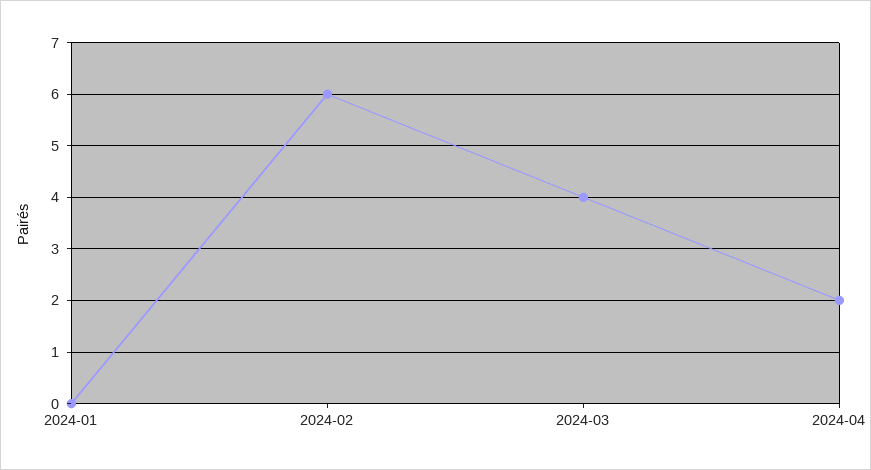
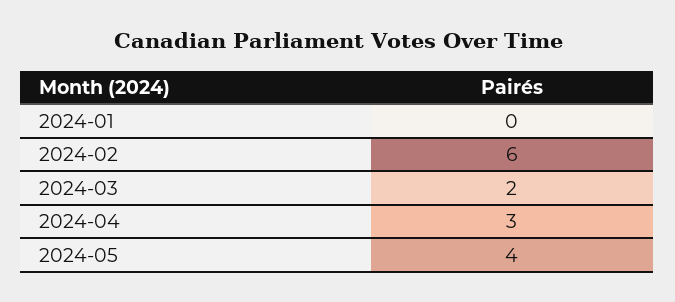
2024-03: 4 -> 2
2024-04: 2 -> 3
2024-05: none -> 4

